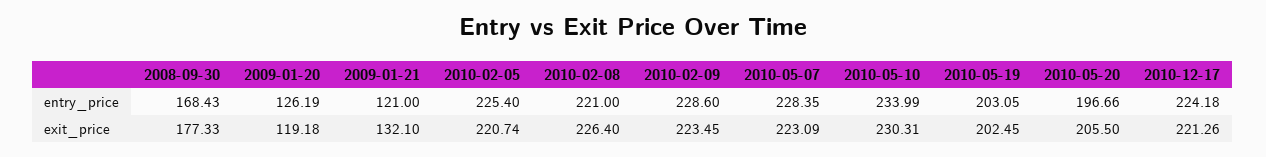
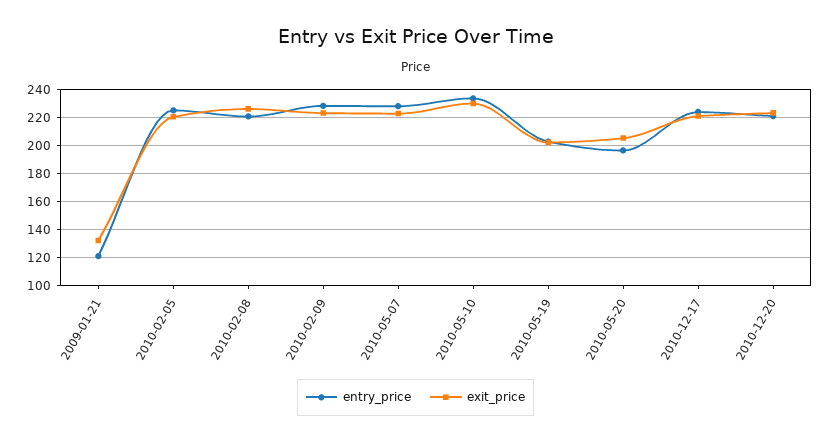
entry_price, 2008-09-30: 168.43 -> none
entry_price, 2009-01-20: 126.19 -> none
exit_price, 2008-09-30: 177.33 -> none
exit_price, 2009-01-20: 119.18 -> none
entry_price, 2010-12-20: none -> 220
exit_price, 2010-12-20: none -> 225

